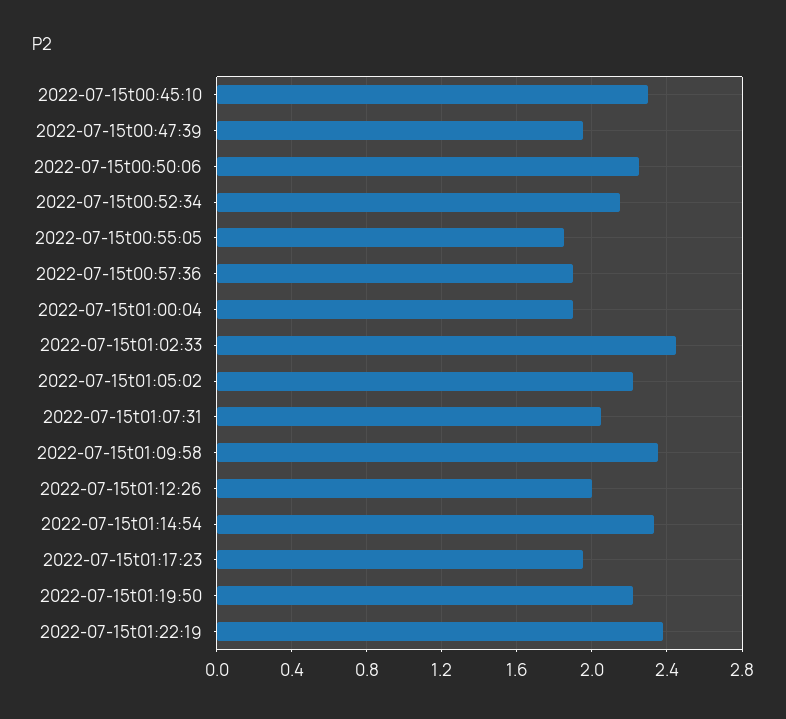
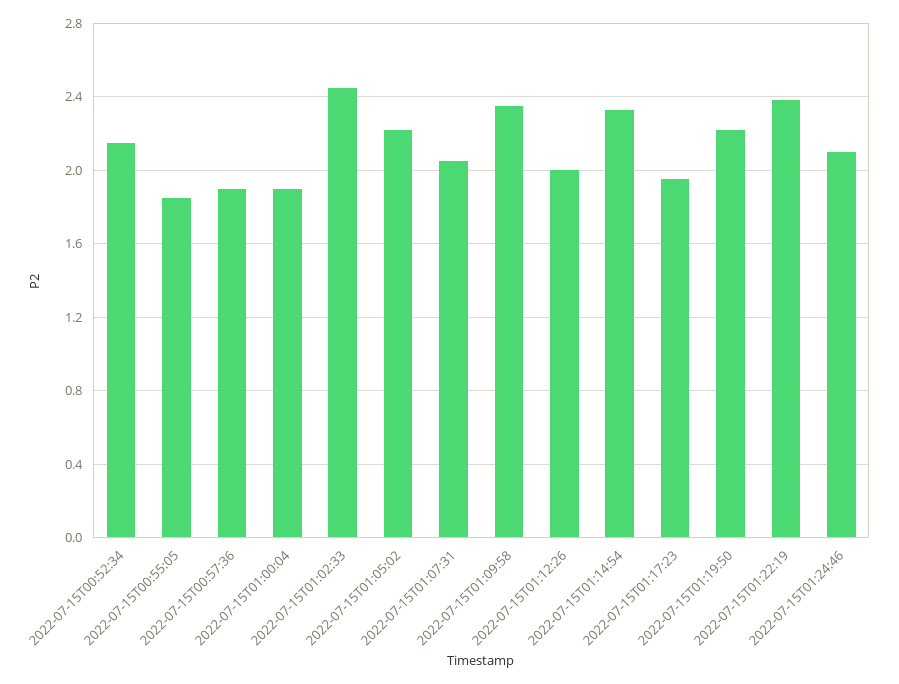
2022-07-15t00:45:10: 2.3 -> none
2022-07-15t00:47:39: 1.95 -> none
2022-07-15t00:50:06: 2.25 -> none
2022-07-15T01:24:46: none -> 2.1

